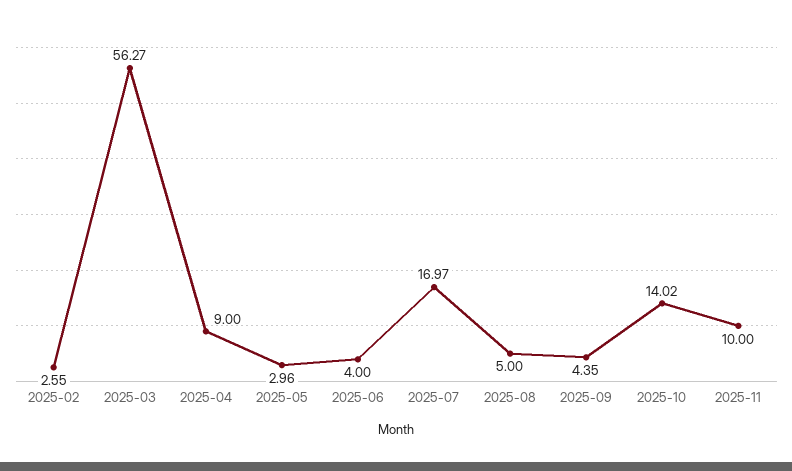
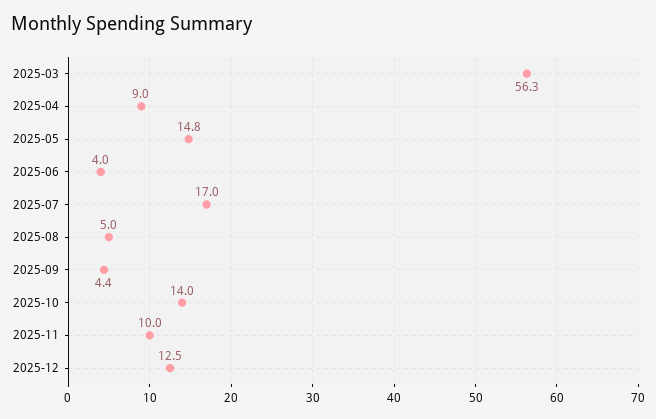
2025-02: 2.55 -> none
2025-05: 2.96 -> 14.8
2025-12: none -> 12.5

